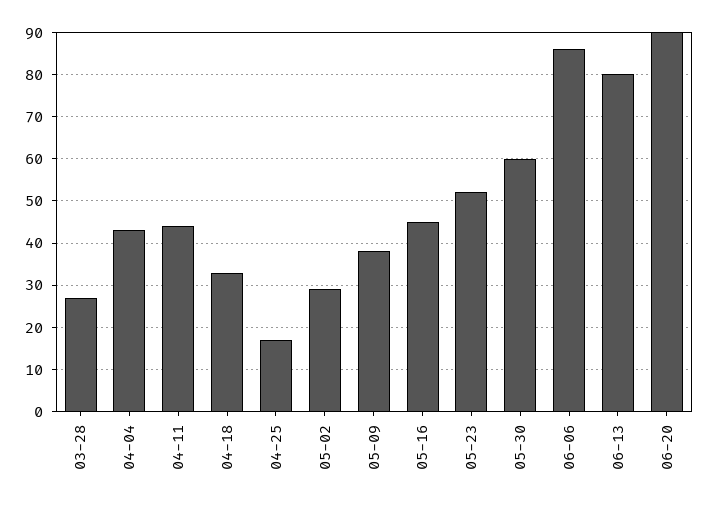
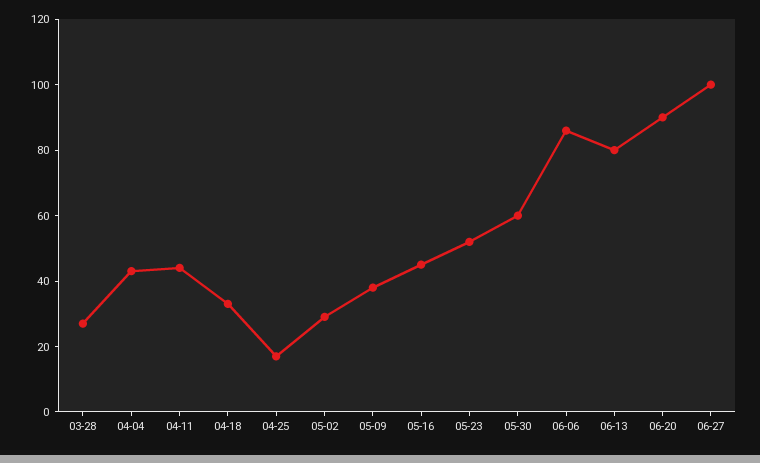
06-27: none -> 100

